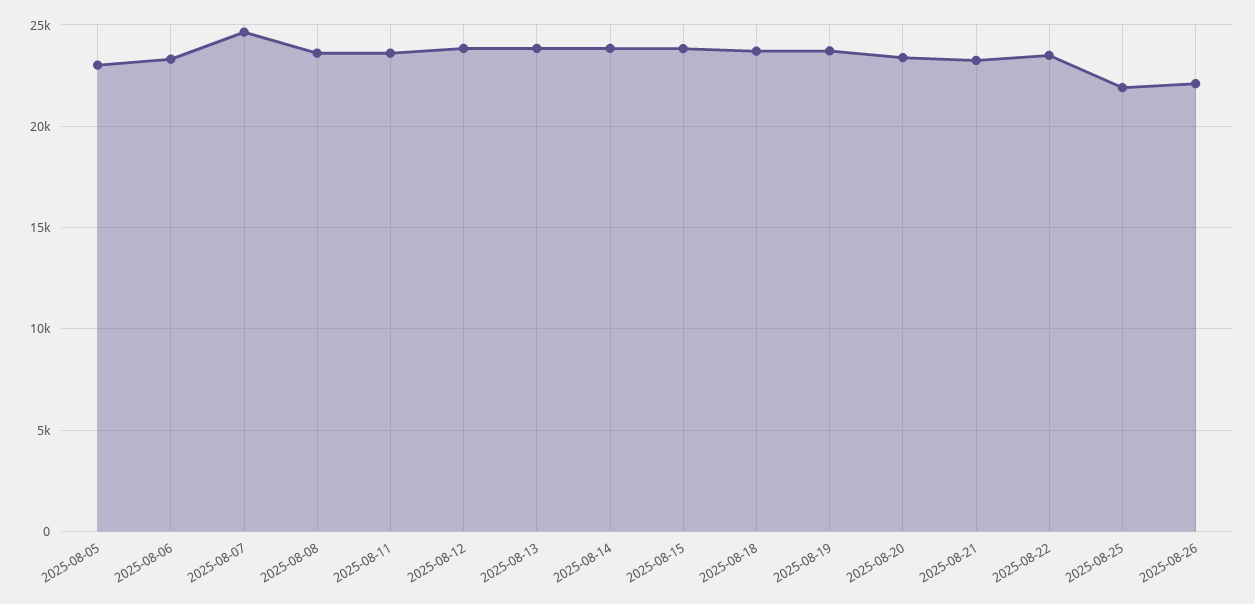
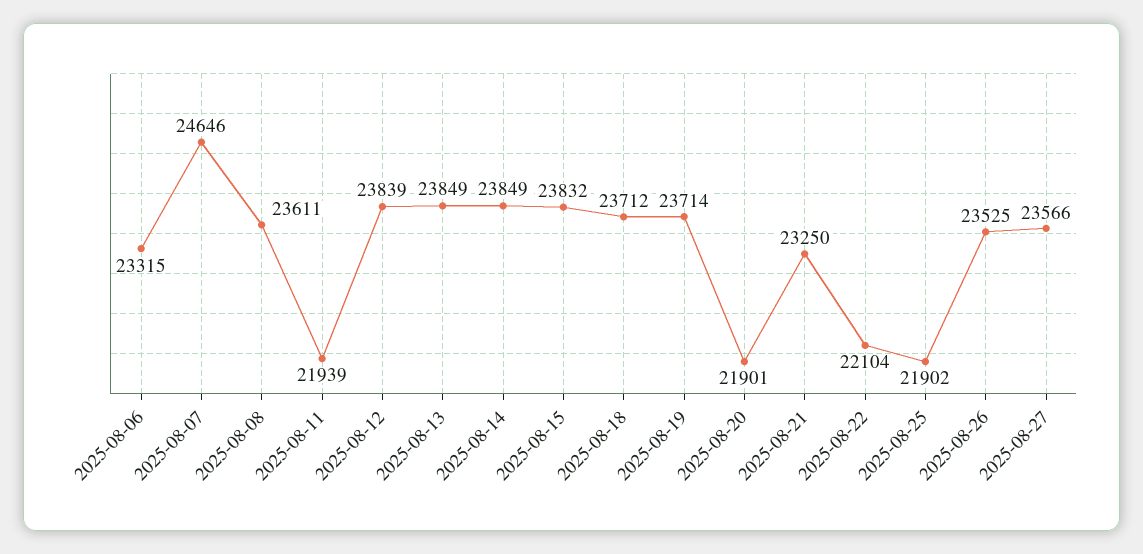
2025-08-05: 23000 -> none
2025-08-11: 23500 -> 21939
2025-08-20: 23500 -> 21901
2025-08-22: 23500 -> 22104
2025-08-26: 22000 -> 23525
2025-08-27: none -> 23566

